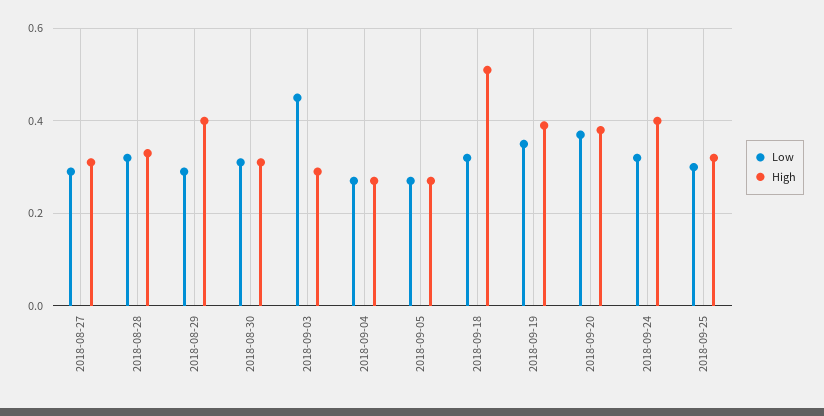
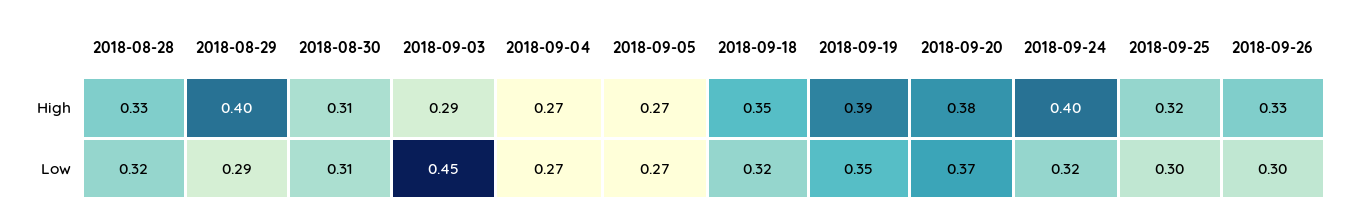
Low, 2018-08-27: 0.3 -> none
High, 2018-08-27: 0.3 -> none
High, 2018-09-18: 0.5 -> 0.35
High, 2018-09-26: none -> 0.33
Low, 2018-09-26: none -> 0.3

